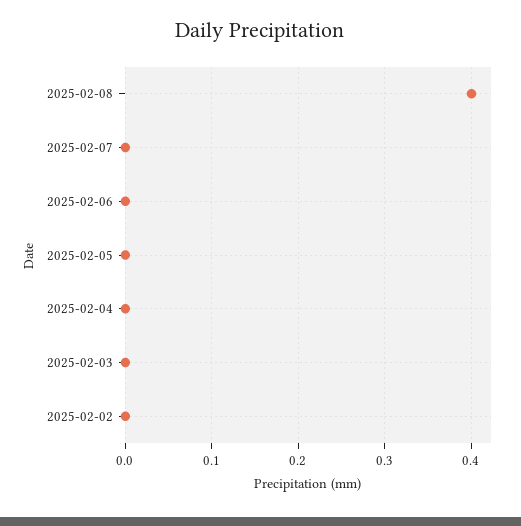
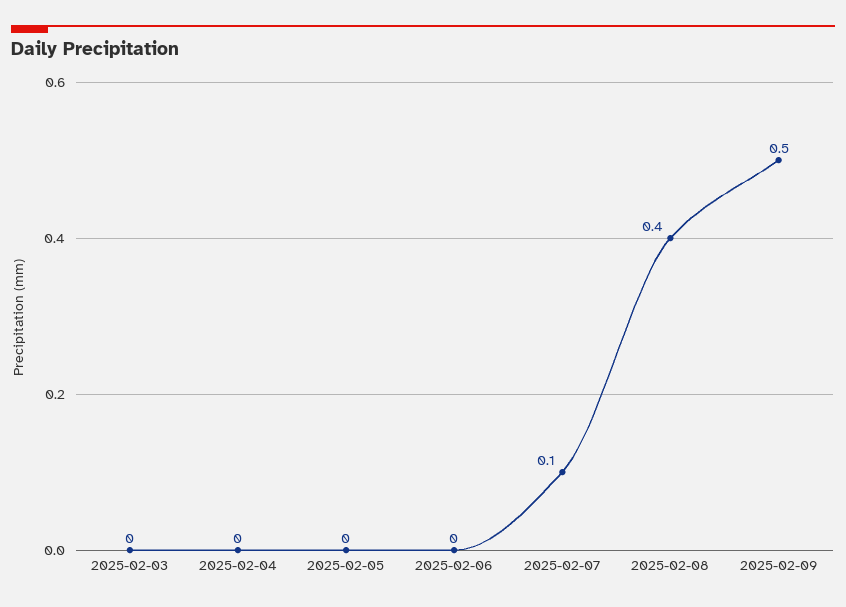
2025-02-07: 0 -> 0.1
2025-02-02: 0 -> none
2025-02-09: none -> 0.5

